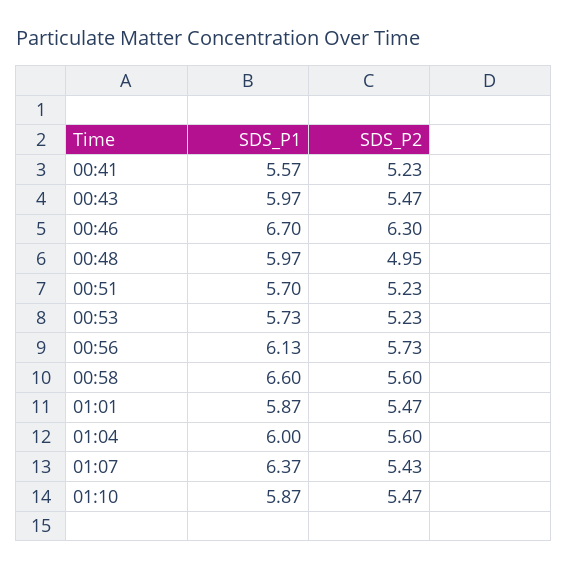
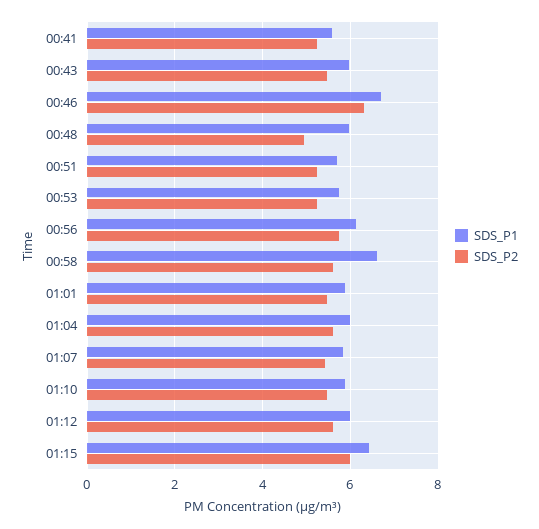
SDS_P1, 01:07: 6.37 -> 5.8
SDS_P1, 01:12: none -> 6
SDS_P2, 01:12: none -> 5.6
SDS_P1, 01:15: none -> 6.4
SDS_P2, 01:15: none -> 6

